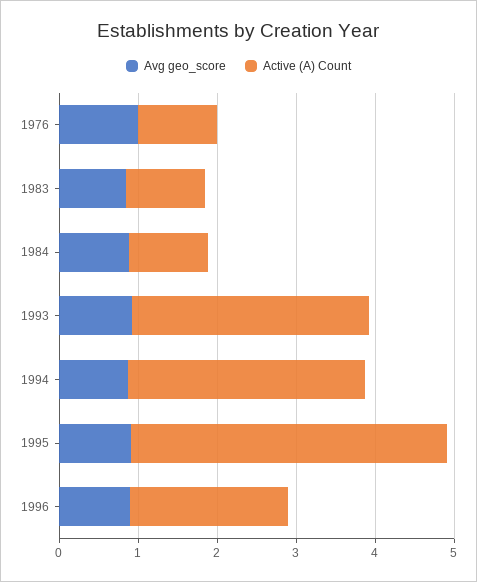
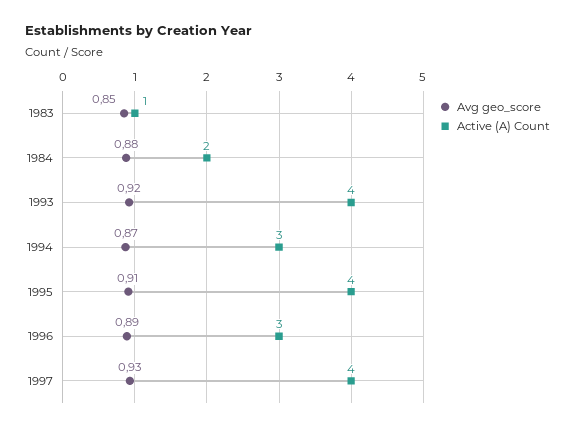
Avg geo_score, 1976: 1 -> none
Active (A) Count, 1976: 1 -> none
Active (A) Count, 1984: 1 -> 2
Active (A) Count, 1993: 3 -> 4
Active (A) Count, 1996: 2 -> 3
Avg geo_score, 1997: none -> 0.93
Active (A) Count, 1997: none -> 4

